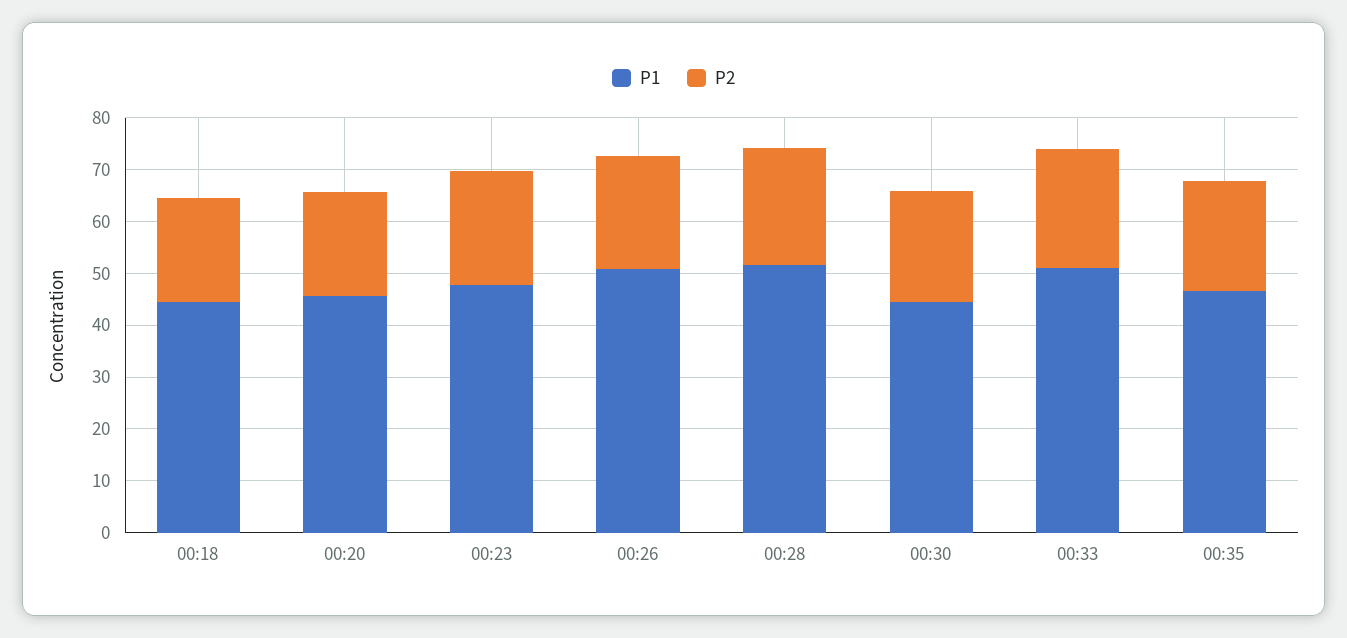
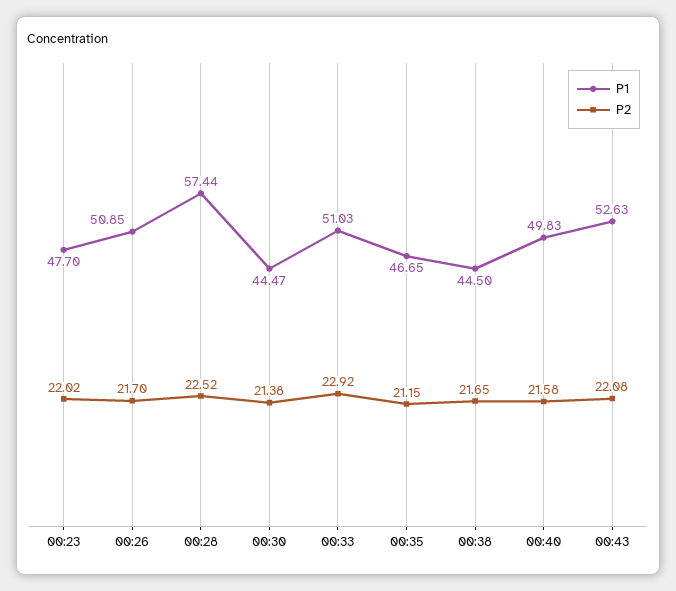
P1, 00:18: 44 -> none
P2, 00:18: 20 -> none
P1, 00:20: 46 -> none
P2, 00:20: 20 -> none
P1, 00:28: 52 -> 57.44
P1, 00:38: none -> 44.5
P2, 00:38: none -> 21.65
P1, 00:40: none -> 49.83
P2, 00:40: none -> 21.58
P1, 00:43: none -> 52.63
P2, 00:43: none -> 22.08

